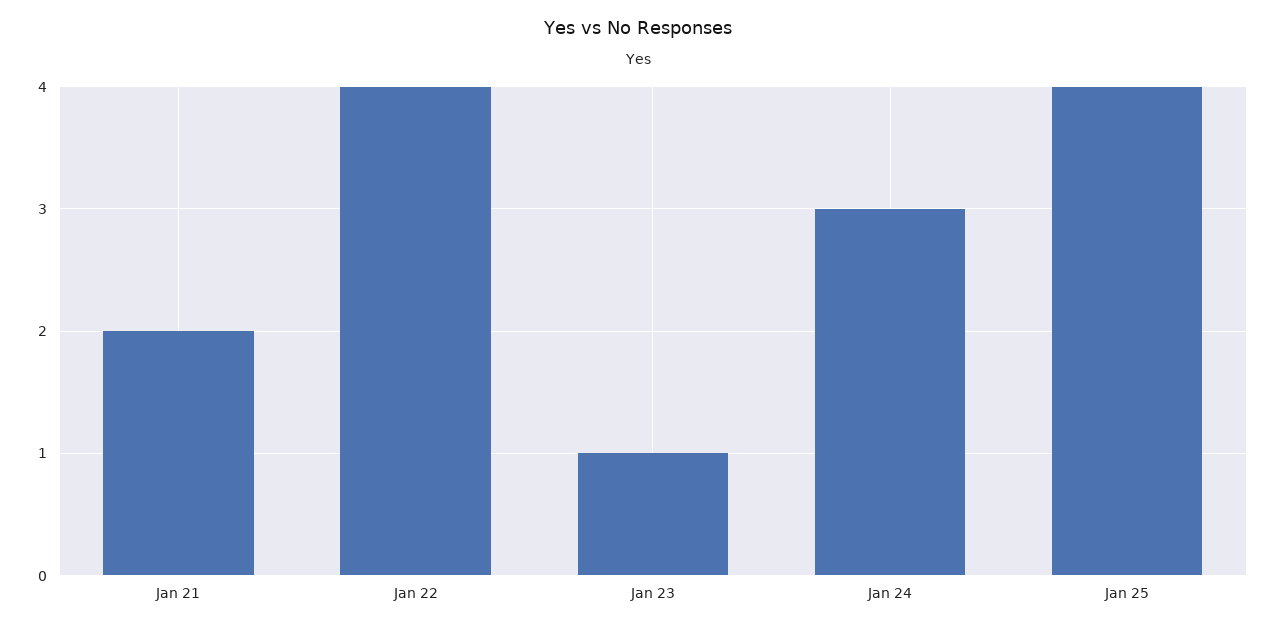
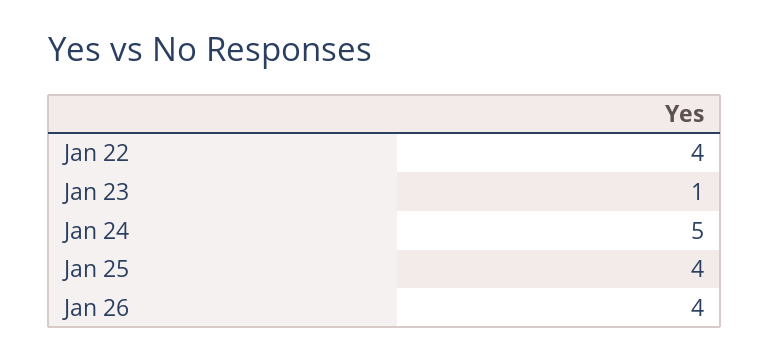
Jan 21: 2 -> none
Jan 24: 3 -> 5
Jan 26: none -> 4

